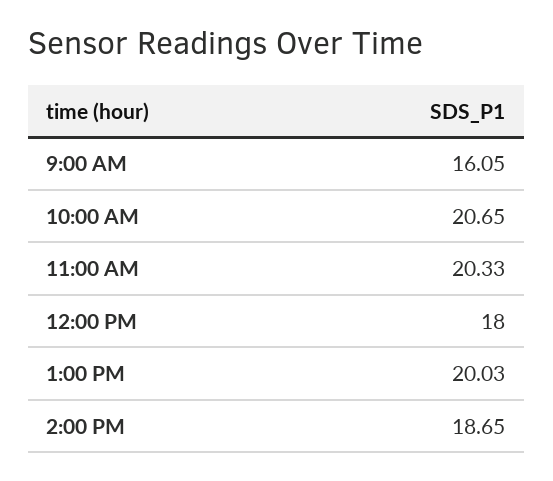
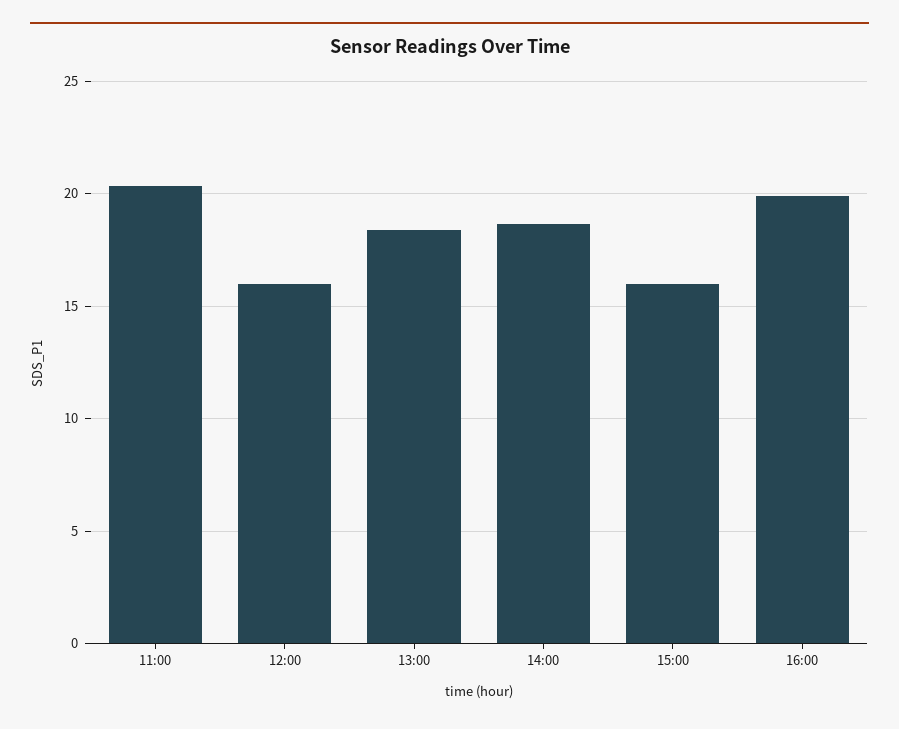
9:00 AM: 16.05 -> none
10:00 AM: 20.65 -> none
12:00 PM: 18 -> 16
1:00 PM: 20.03 -> 18.5
15:00: none -> 16
16:00: none -> 20

